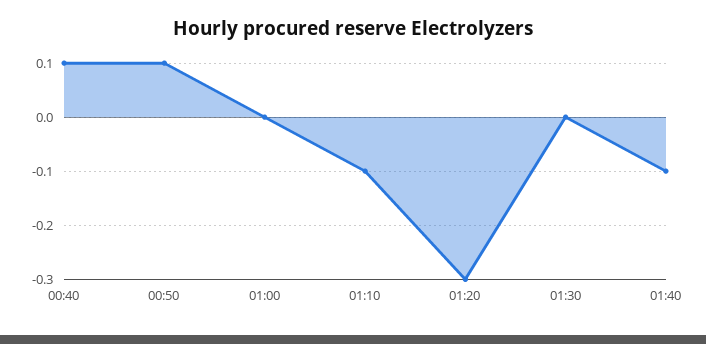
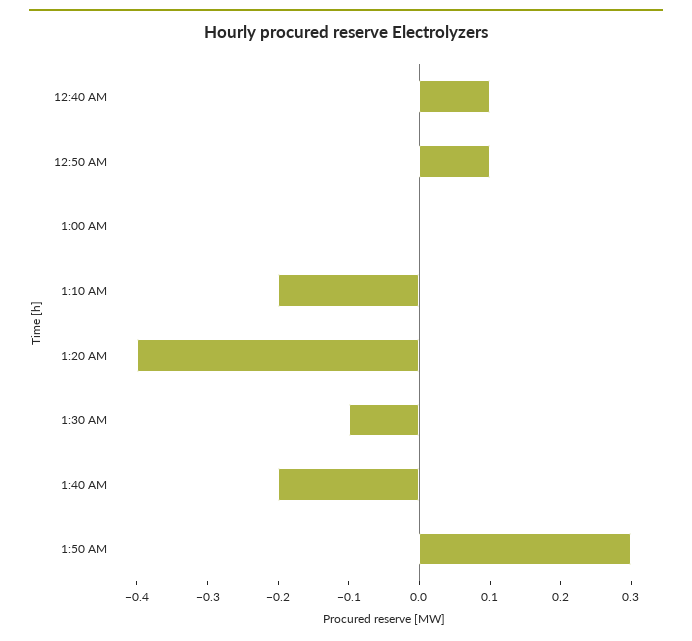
01:10: -0.1 -> -0.2
01:20: -0.3 -> -0.4
01:30: 0 -> -0.1
01:40: -0.1 -> -0.2
1:50 AM: none -> 0.3

